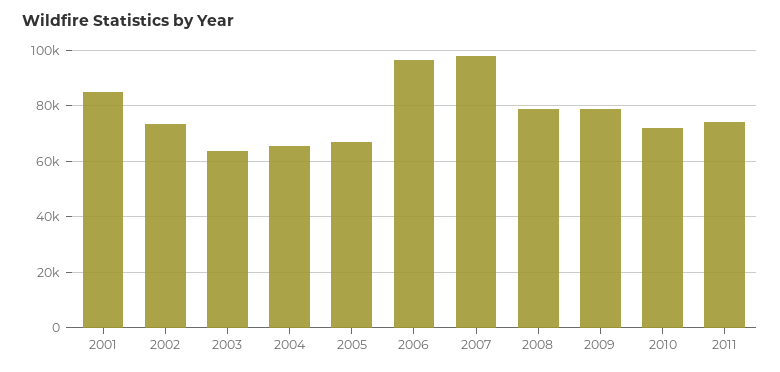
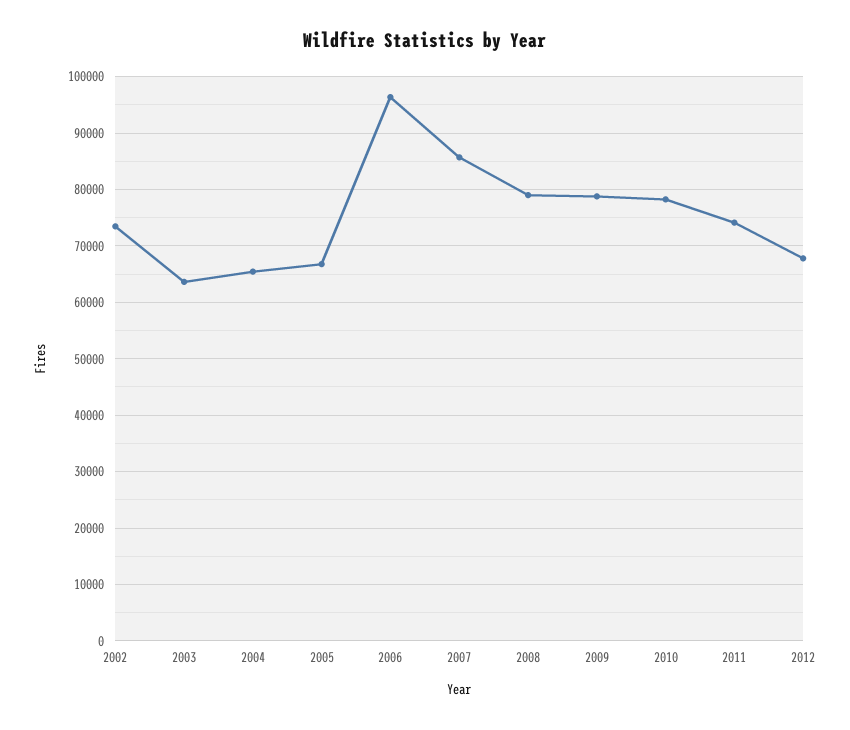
2001: 85000 -> none
2007: 97500 -> 86000
2010: 72500 -> 78000
2012: none -> 68000

